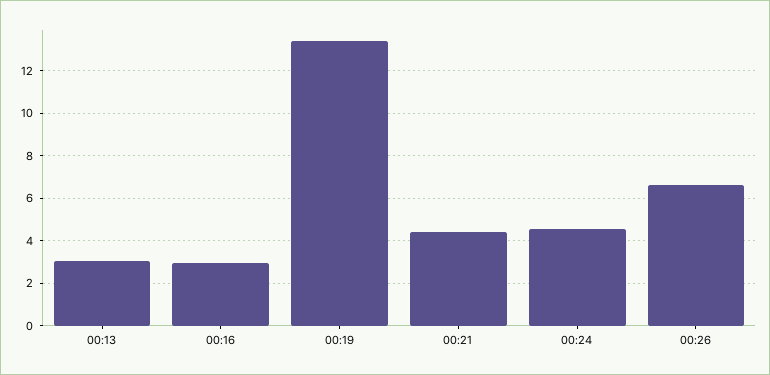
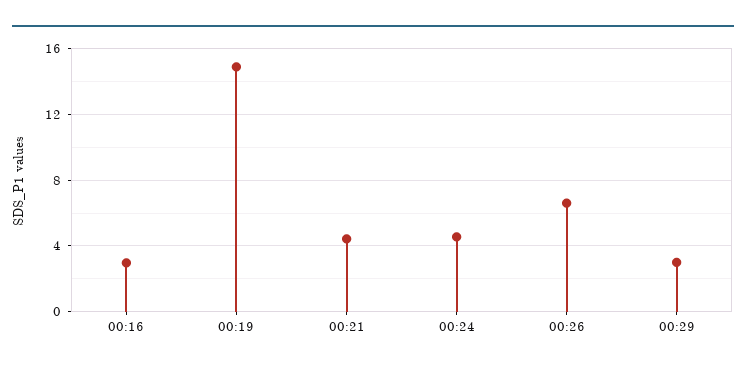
00:13: 3 -> none
00:19: 13.5 -> 15
00:29: none -> 3

